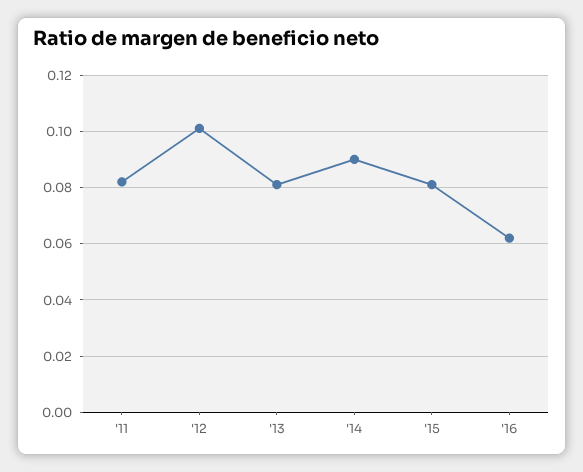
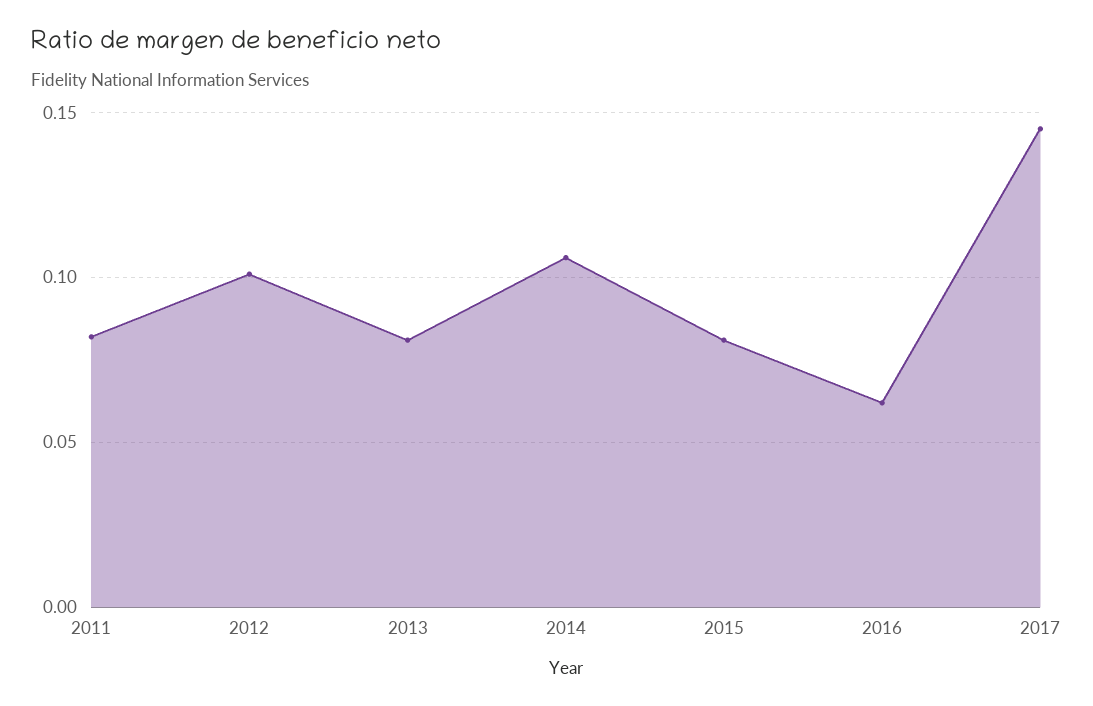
'14: 0.09 -> 0.105
2017: none -> 0.145

